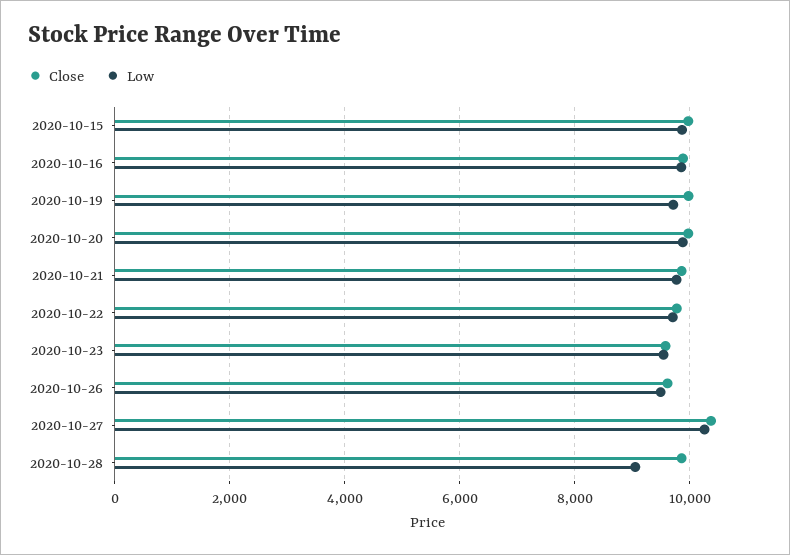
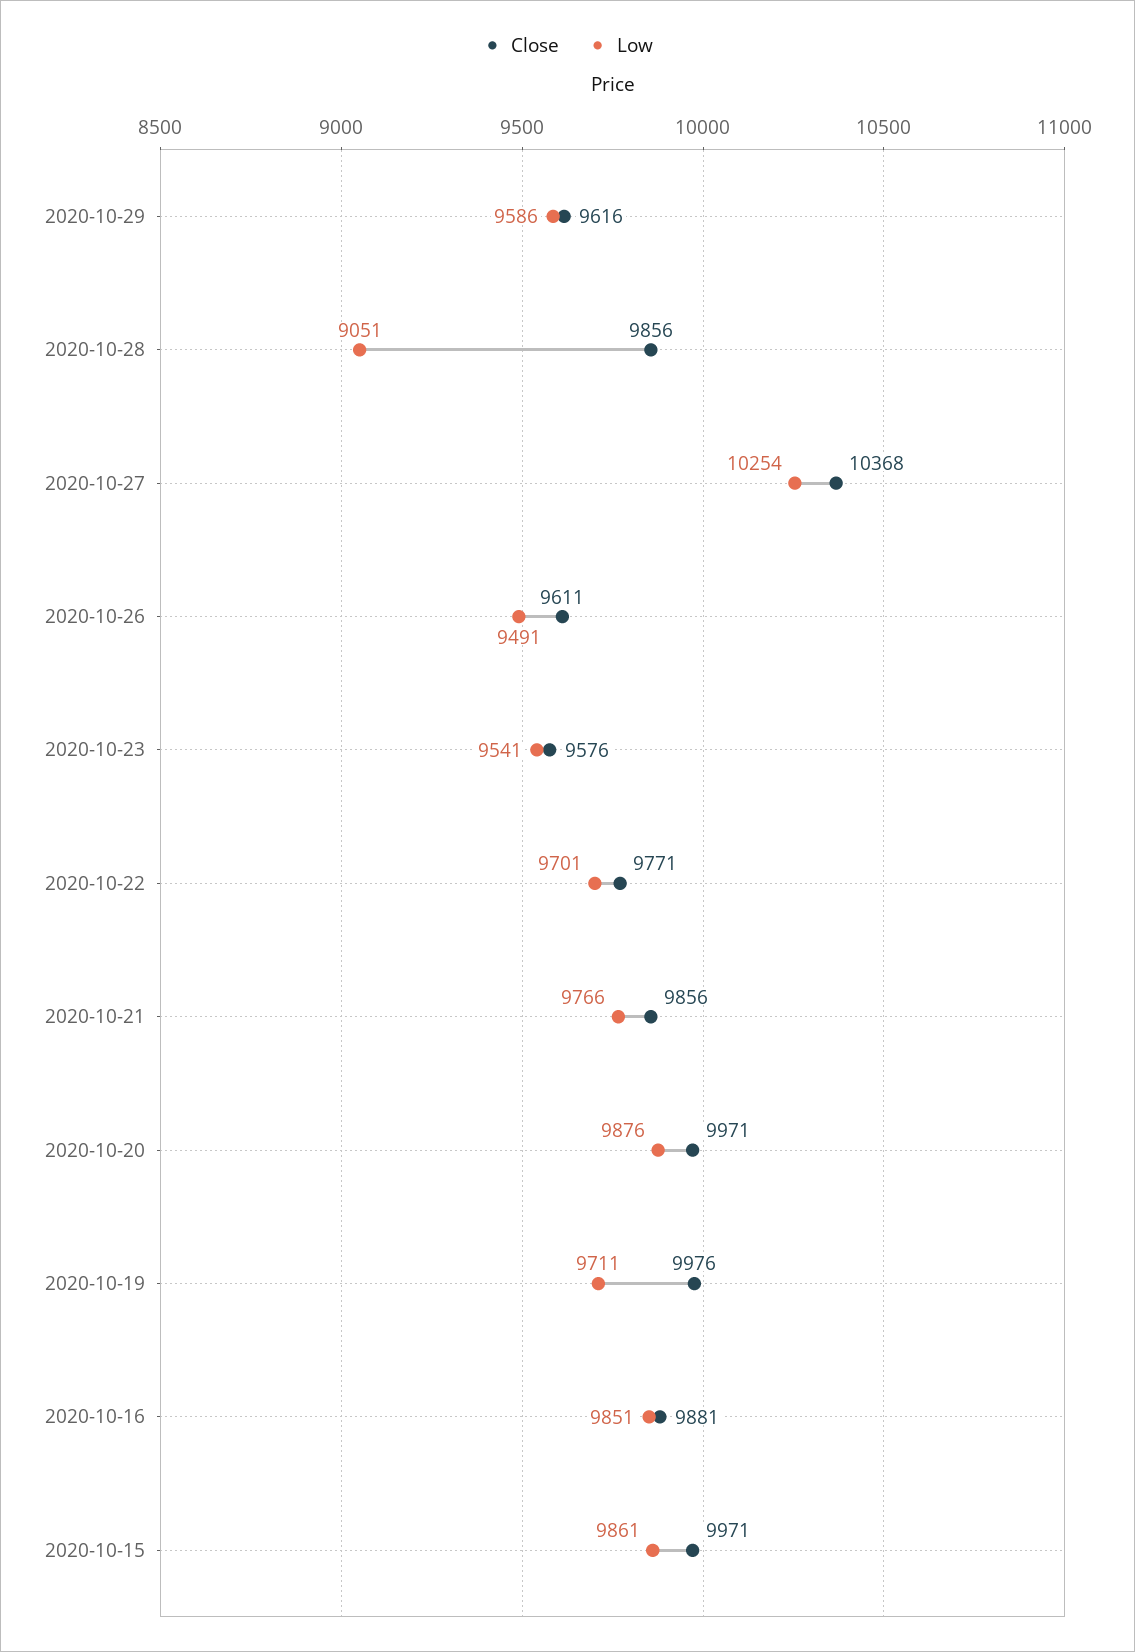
Close, 2020-10-29: none -> 9616
Low, 2020-10-29: none -> 9586

